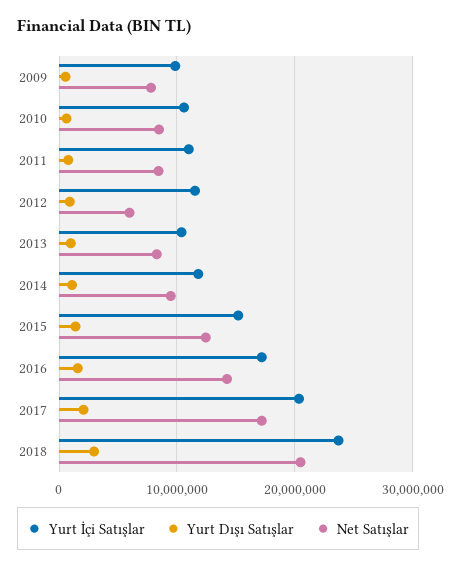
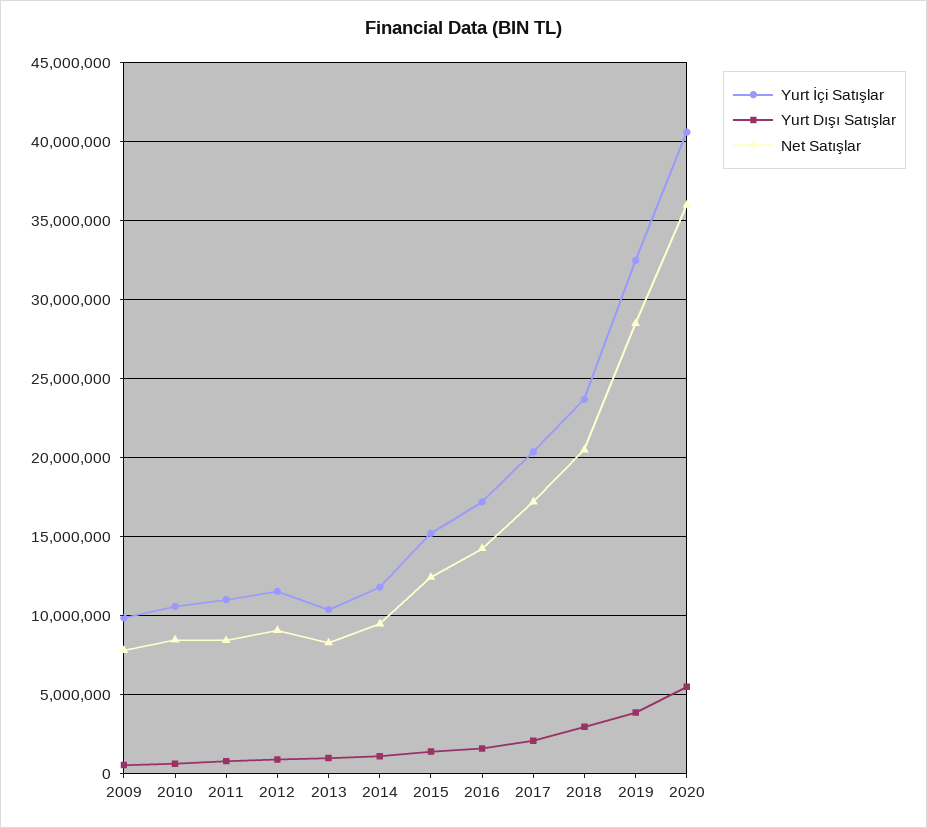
Net Satışlar, 2012: 6000000 -> 9000000
Yurt İçi Satışlar, 2019: none -> 32500000
Yurt Dışı Satışlar, 2019: none -> 4000000
Net Satışlar, 2019: none -> 28500000
Yurt İçi Satışlar, 2020: none -> 40500000
Yurt Dışı Satışlar, 2020: none -> 5500000
Net Satışlar, 2020: none -> 36000000

